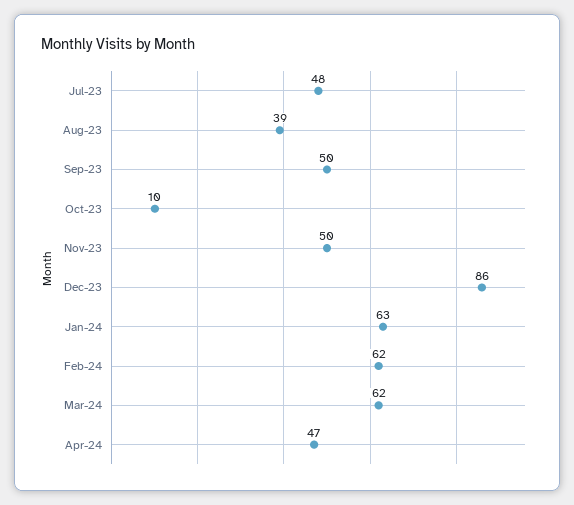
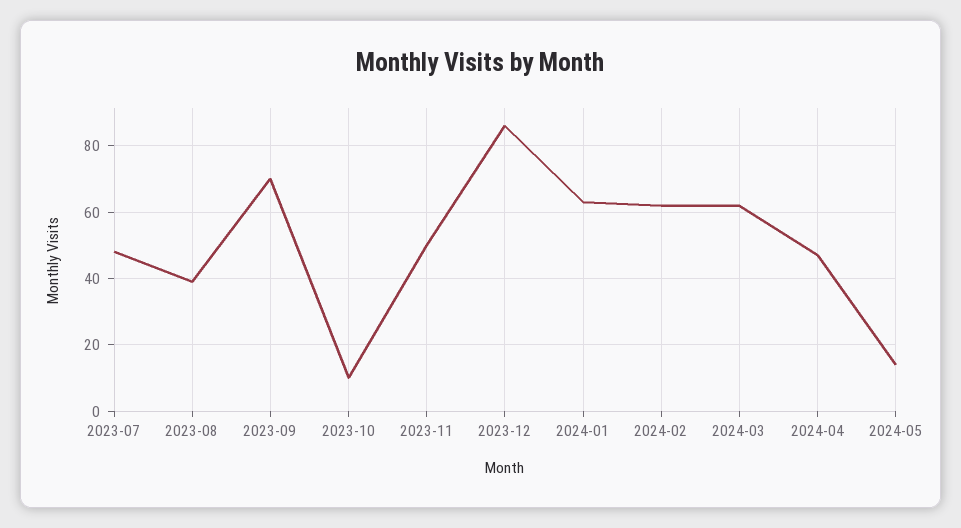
Sep-23: 50 -> 70
2024-05: none -> 15

